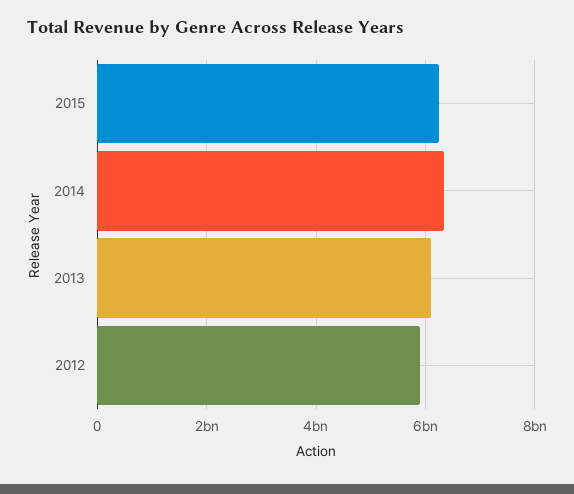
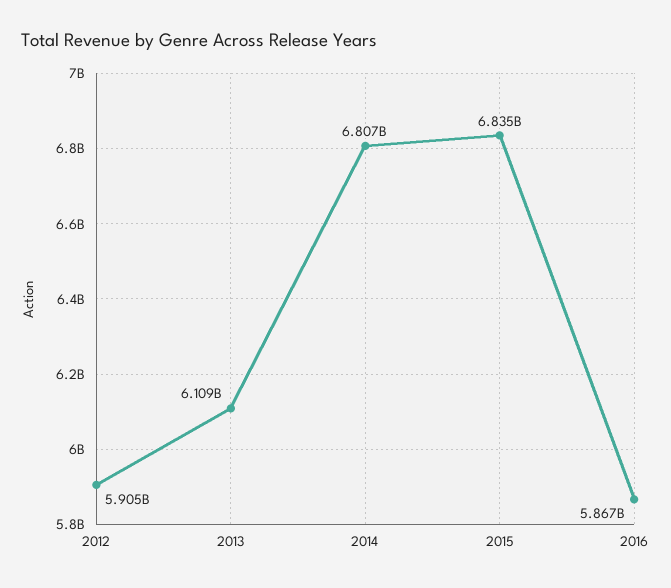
2015: 6200000000 -> 6835000000
2014: 6400000000 -> 6807000000
2016: none -> 5867000000

